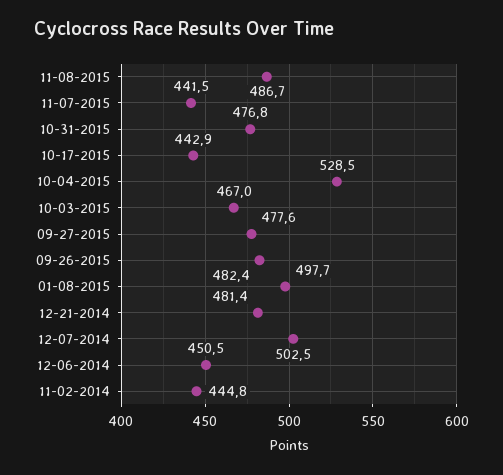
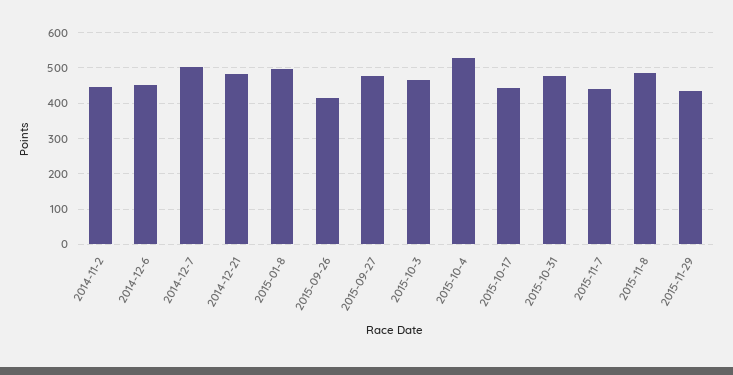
09-26-2015: 482.4 -> 420
2015-11-29: none -> 440

